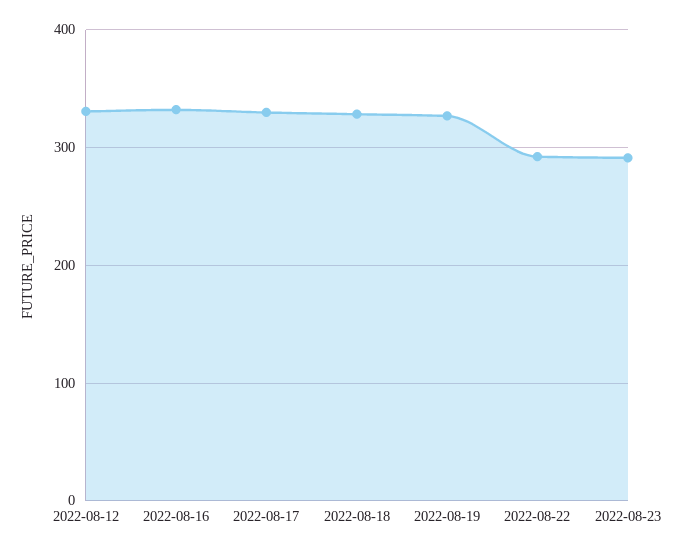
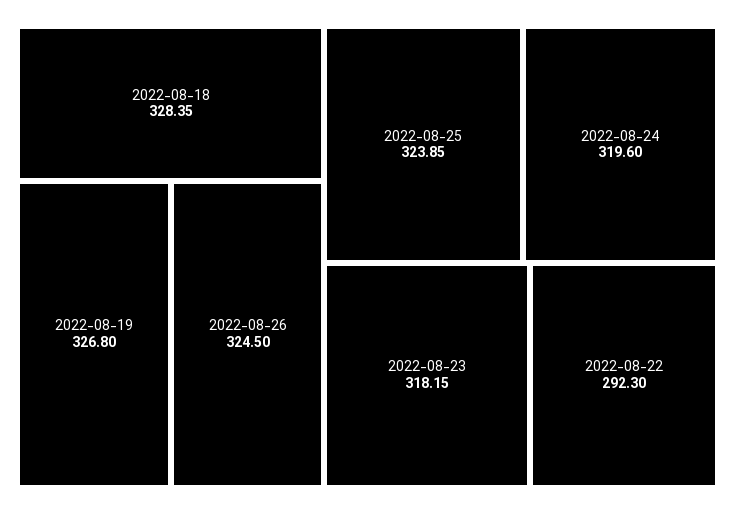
2022-08-12: 330 -> none
2022-08-16: 330 -> none
2022-08-17: 330 -> none
2022-08-23: 290 -> 318.15
2022-08-26: none -> 324.5
2022-08-25: none -> 323.85
2022-08-24: none -> 319.6

